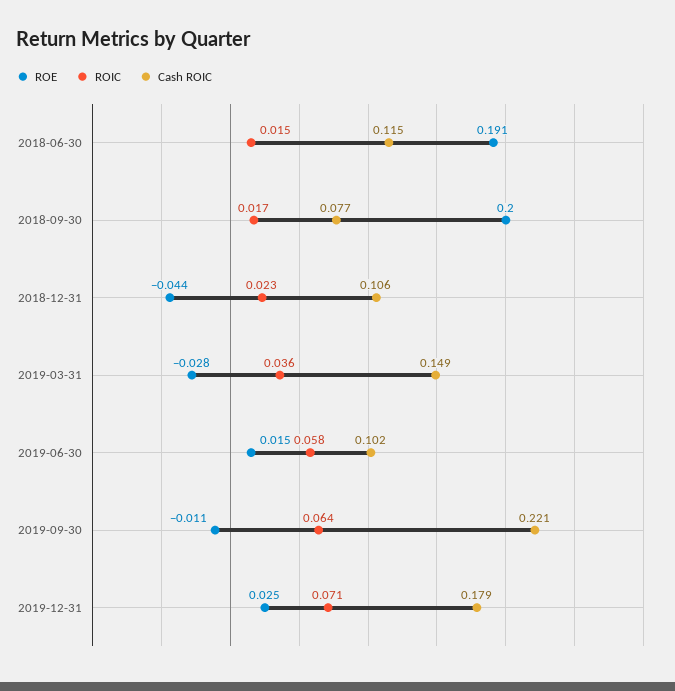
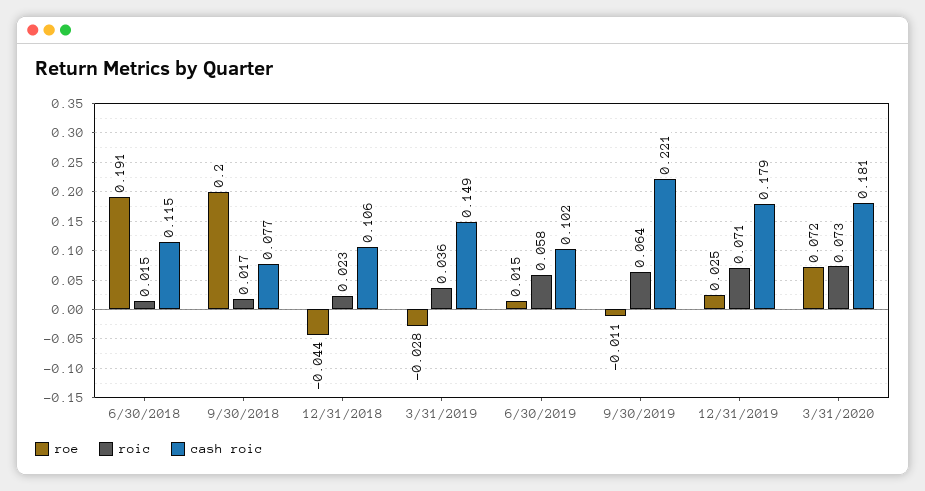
ROE, 3/31/2020: none -> 0.072
ROIC, 3/31/2020: none -> 0.073
Cash ROIC, 3/31/2020: none -> 0.181

